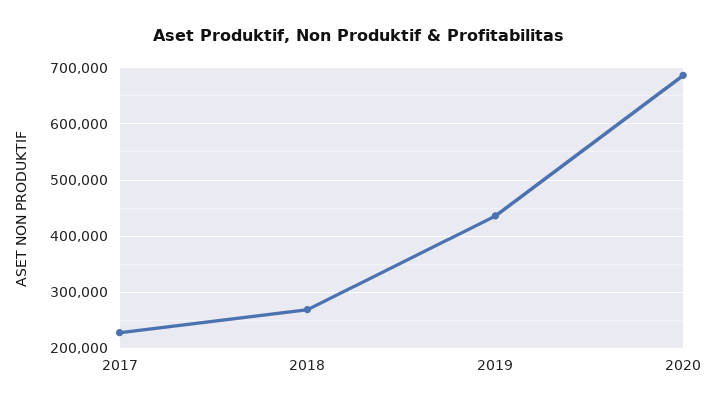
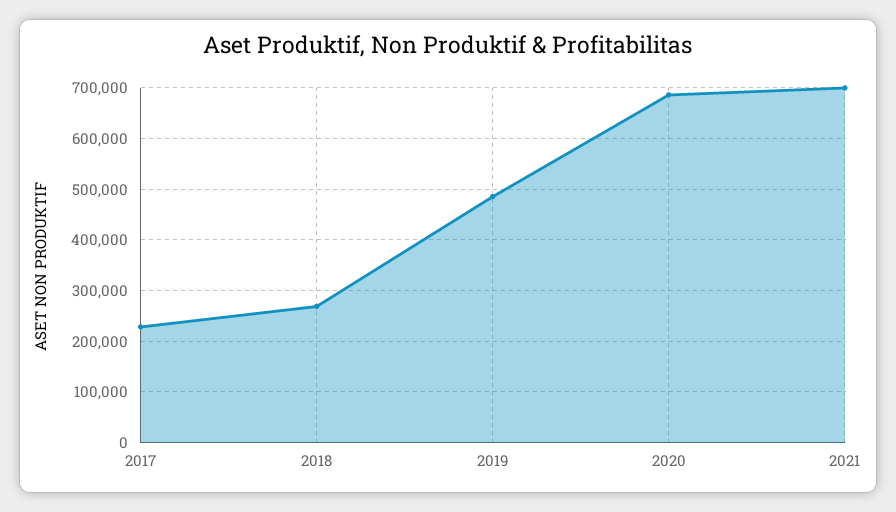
2019: 440000 -> 480000
2021: none -> 700000

